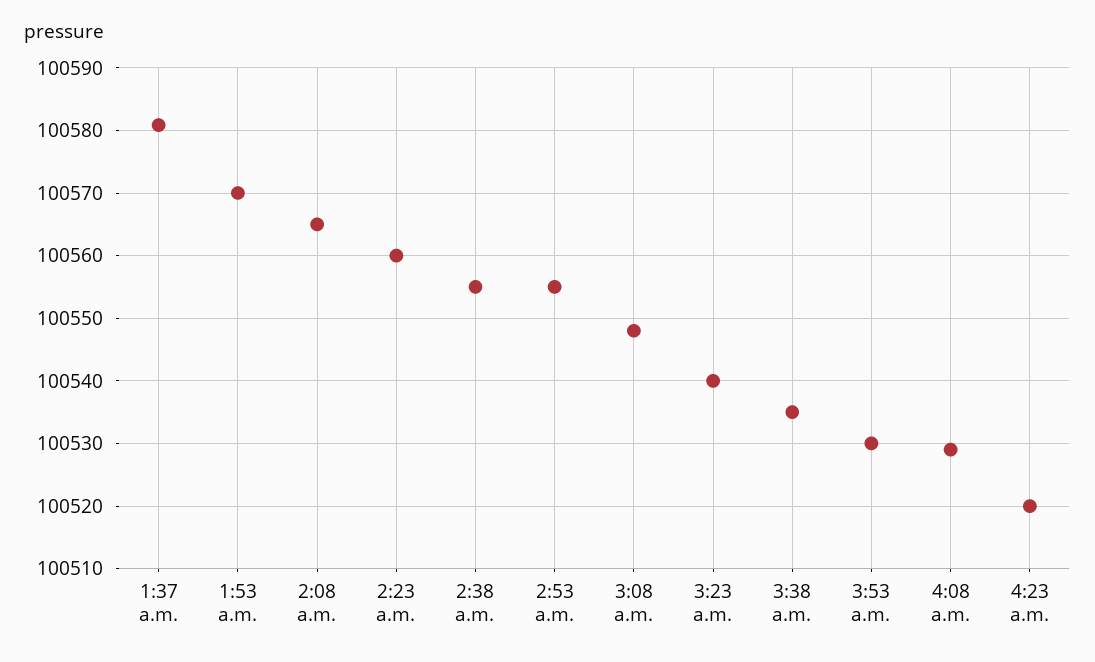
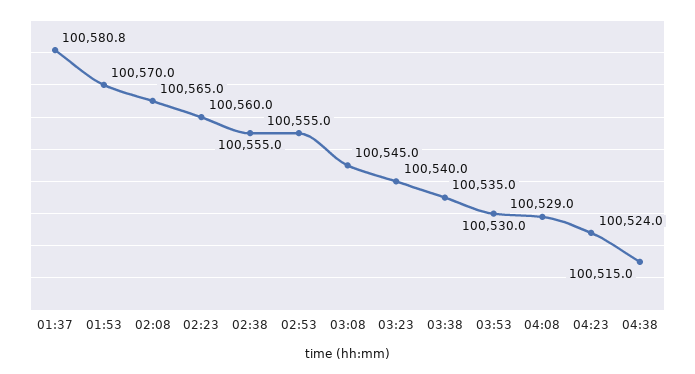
3:08 a.m.: 100548 -> 100545
4:23 a.m.: 100520 -> 100524
04:38: none -> 100515

